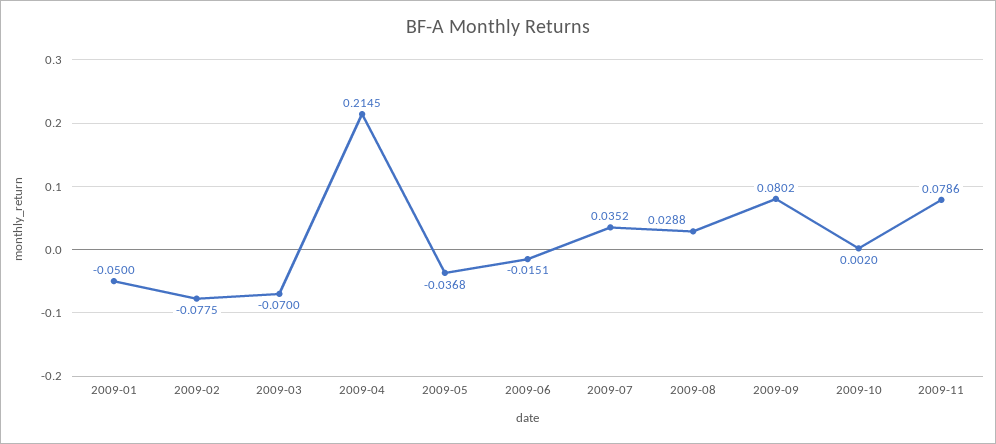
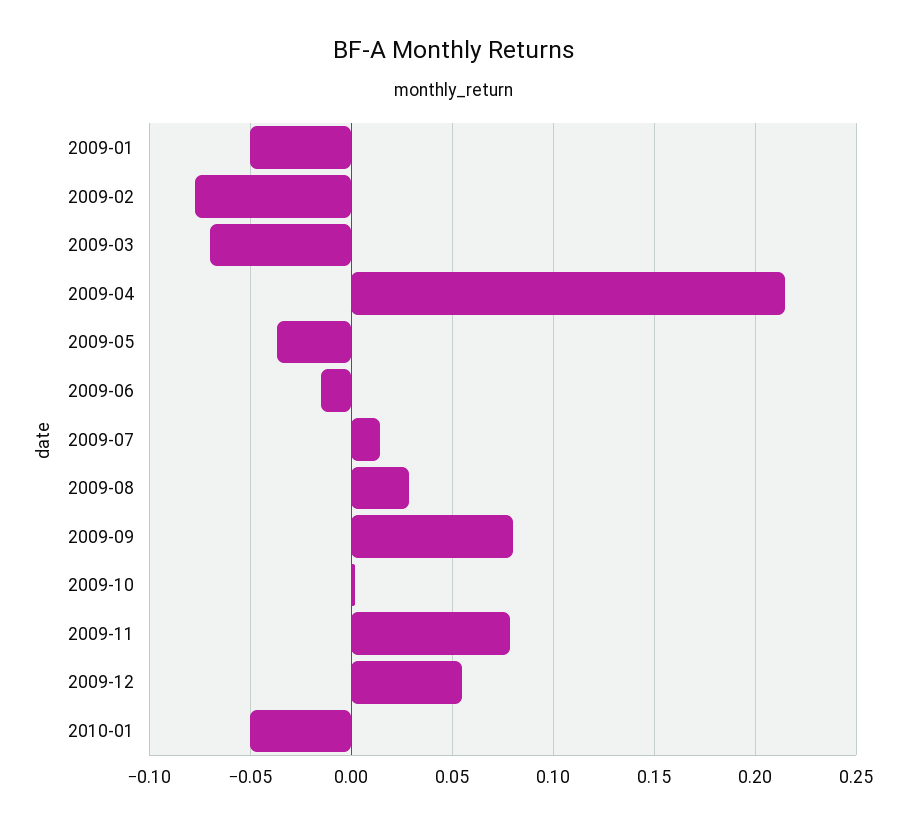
2009-07: 0.0352 -> 0.015
2009-12: none -> 0.055
2010-01: none -> -0.05

